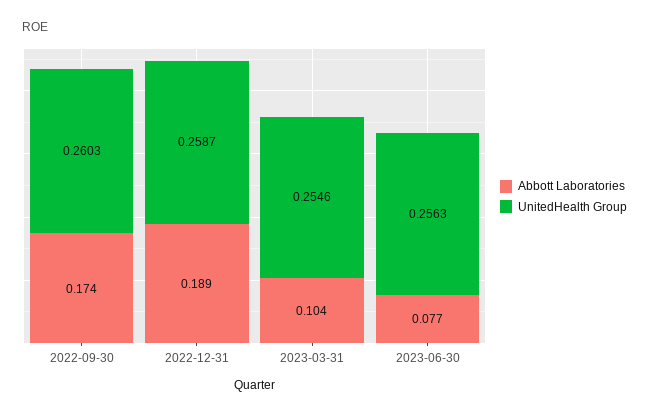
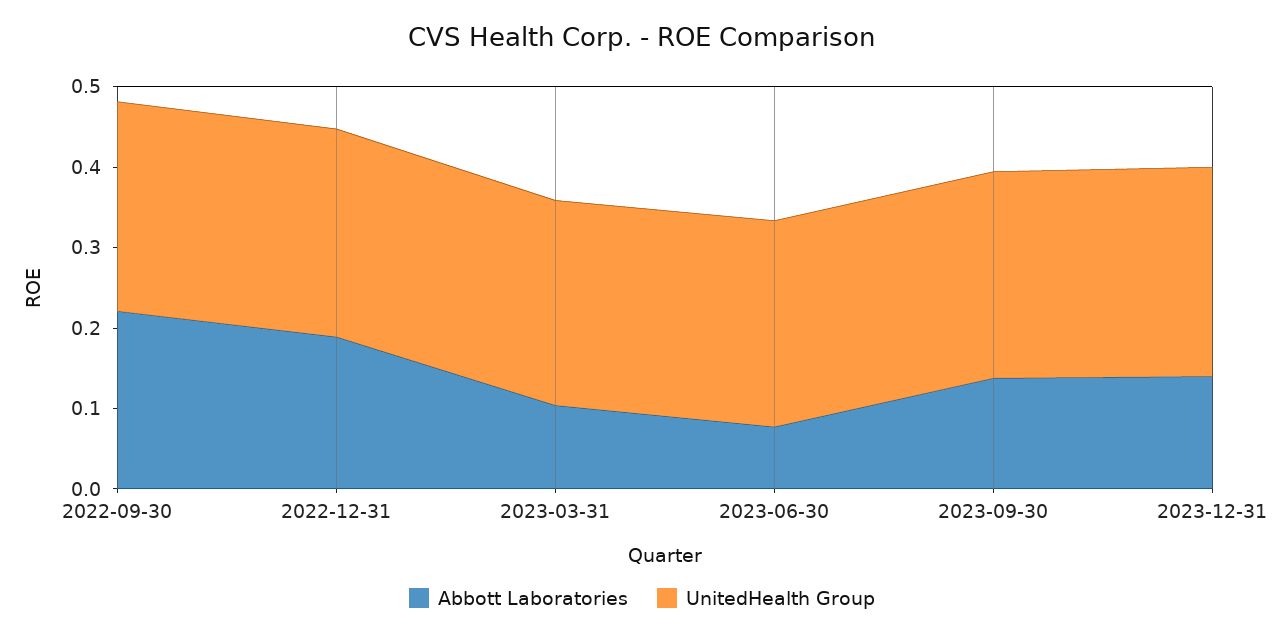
Abbott Laboratories, 2022-09-30: 0.174 -> 0.22
Abbott Laboratories, 2023-09-30: none -> 0.14
UnitedHealth Group, 2023-09-30: none -> 0.26
Abbott Laboratories, 2023-12-31: none -> 0.14
UnitedHealth Group, 2023-12-31: none -> 0.26

